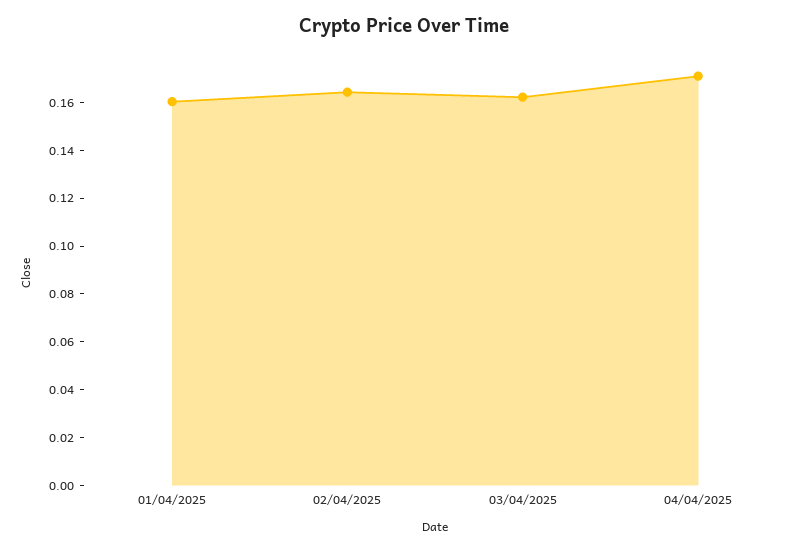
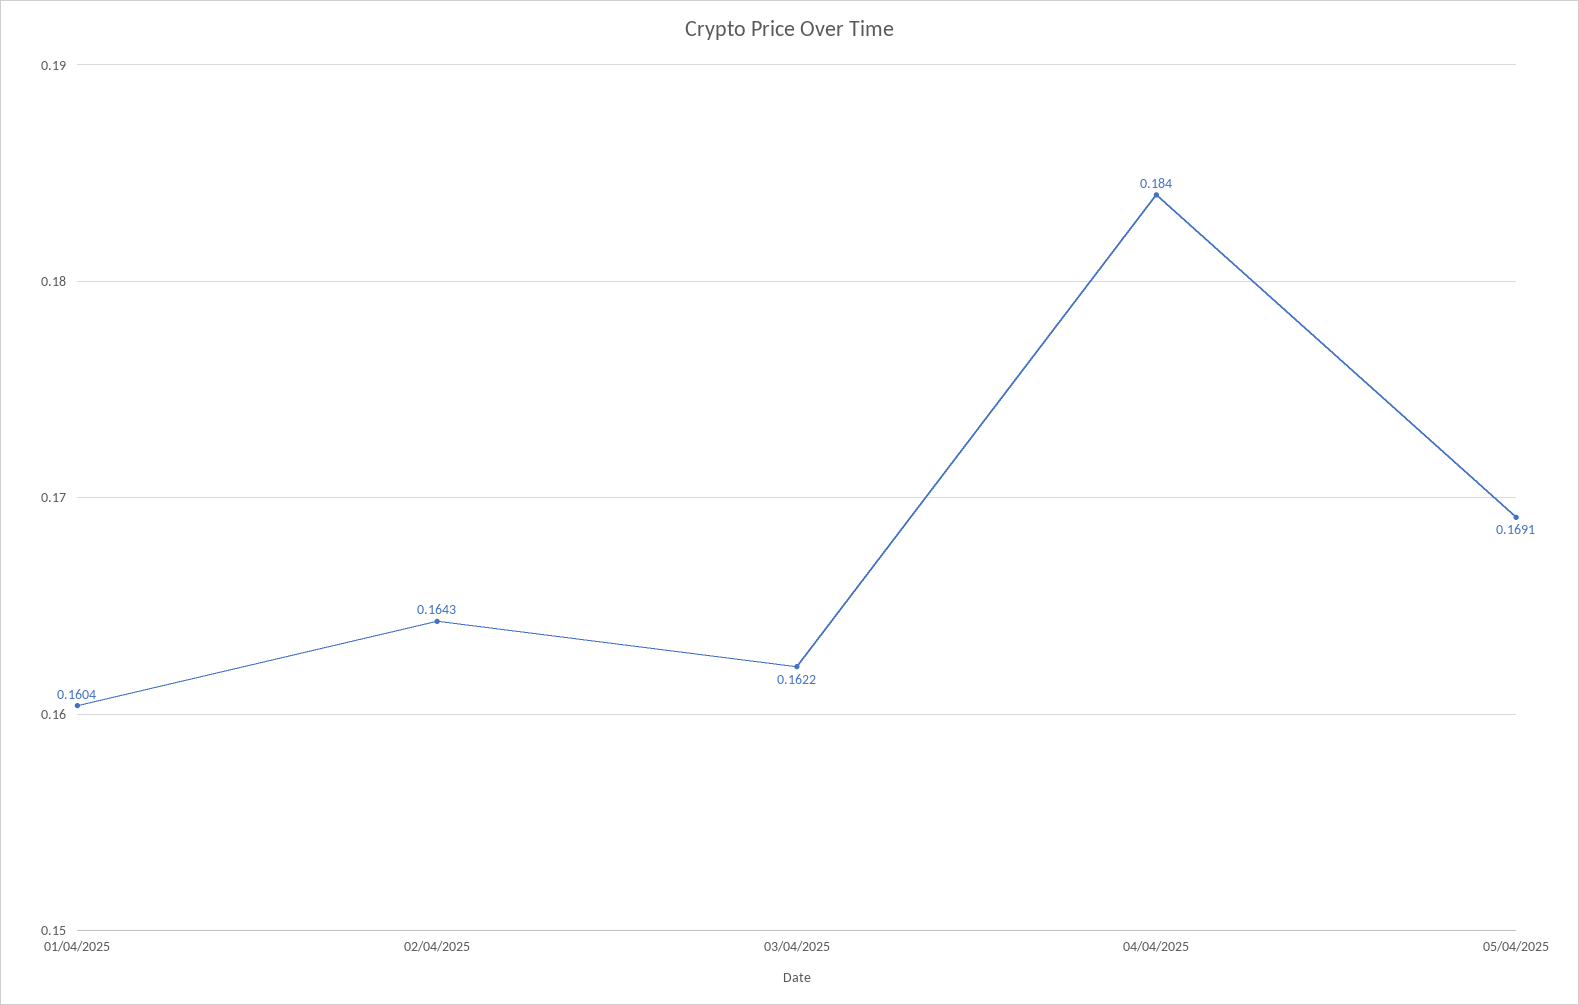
04/04/2025: 0.17 -> 0.184
05/04/2025: none -> 0.1691

